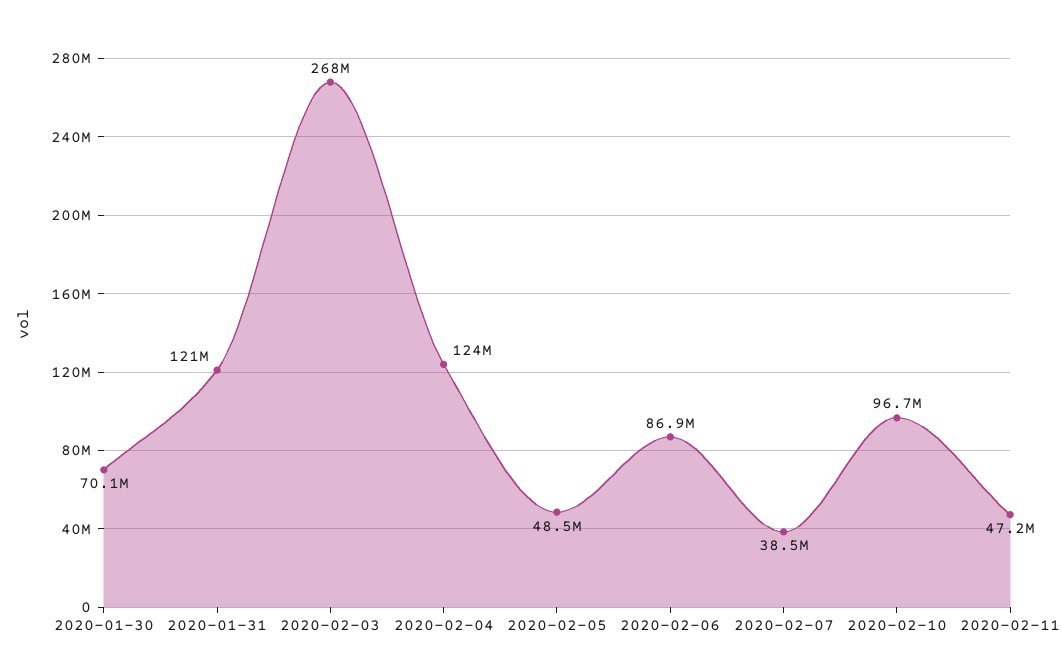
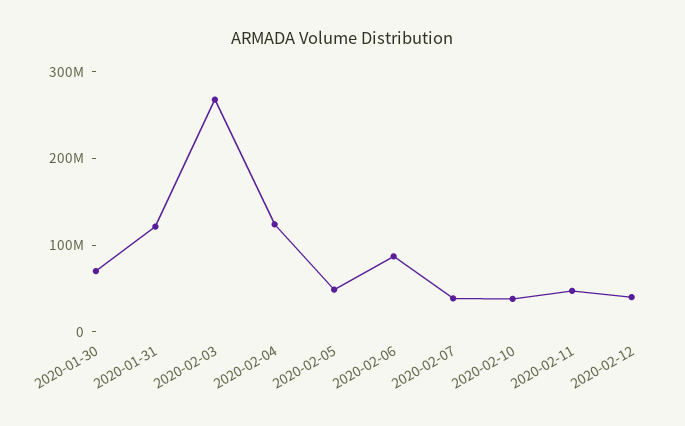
2020-02-10: 96700000 -> 40000000
2020-02-12: none -> 40000000

